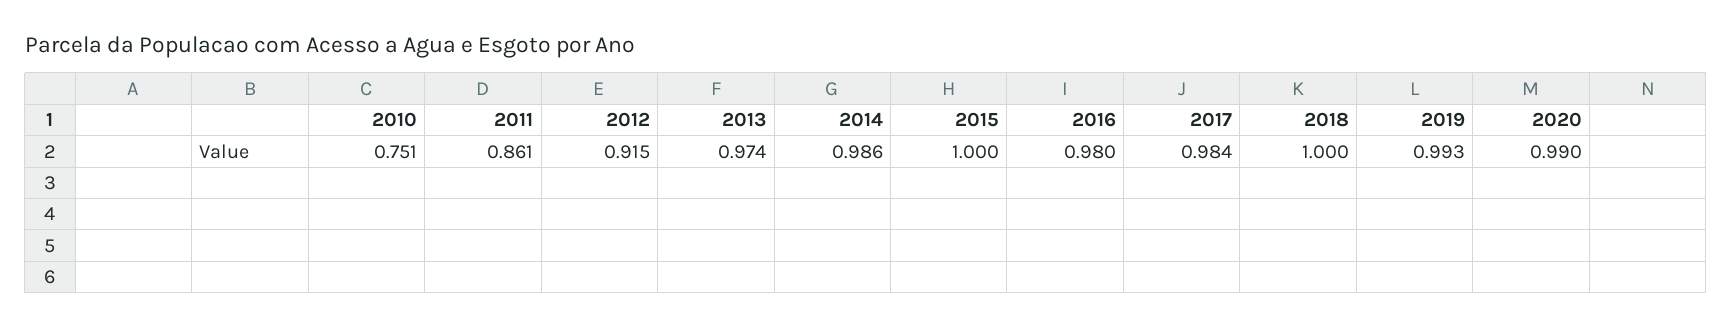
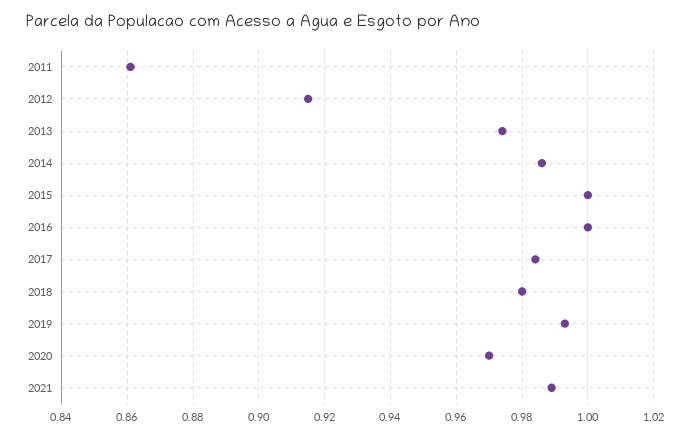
2010: 0.751 -> none
2016: 0.98 -> 1
2018: 1 -> 0.98
2020: 0.99 -> 0.97
2021: none -> 0.99

